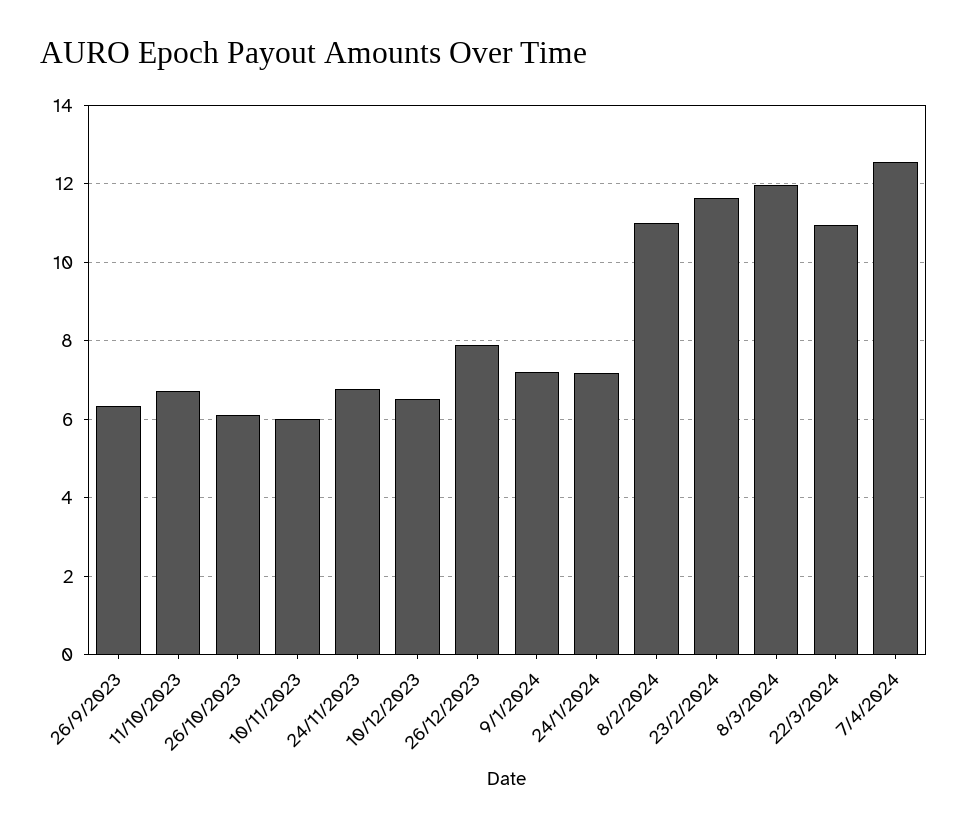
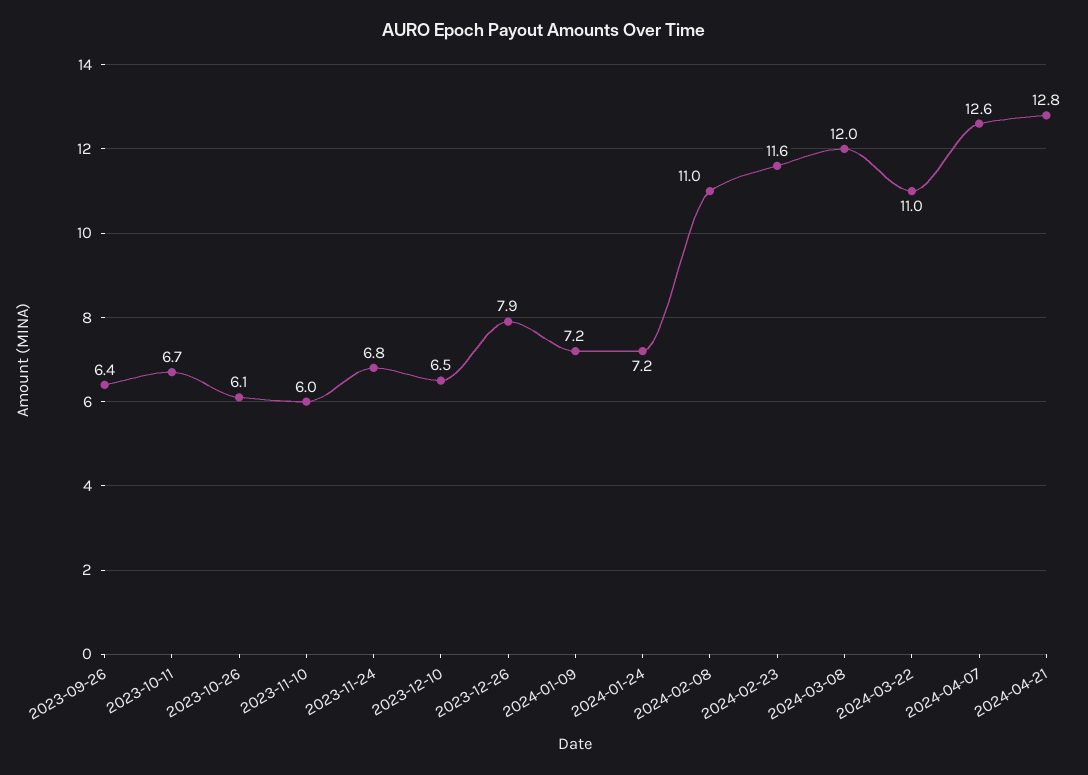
2024-04-21: none -> 12.8

